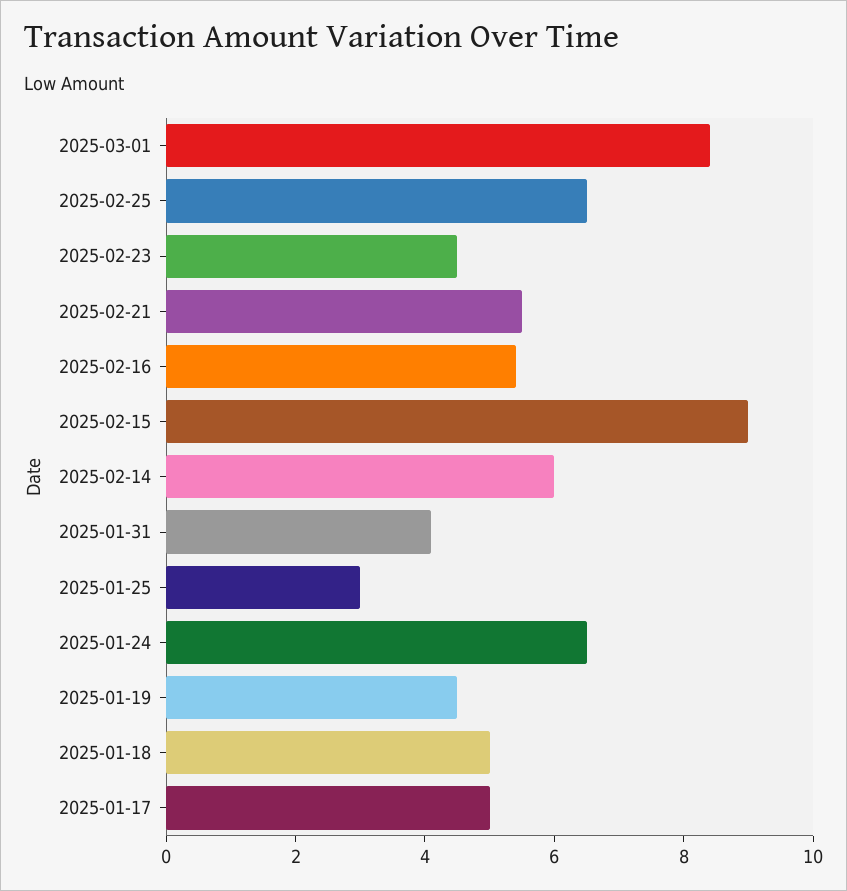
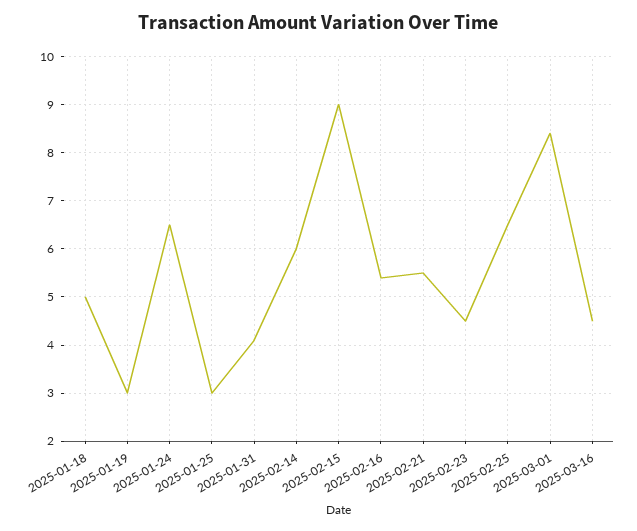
2025-01-19: 4.5 -> 3
2025-01-17: 5 -> none
2025-03-16: none -> 4.5

